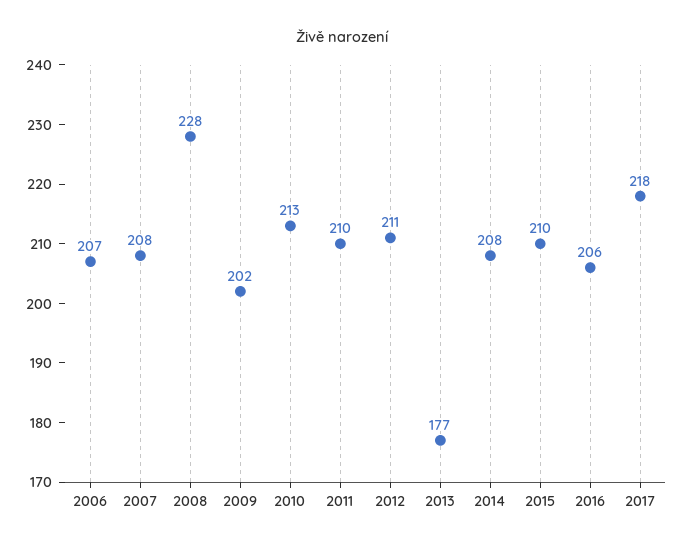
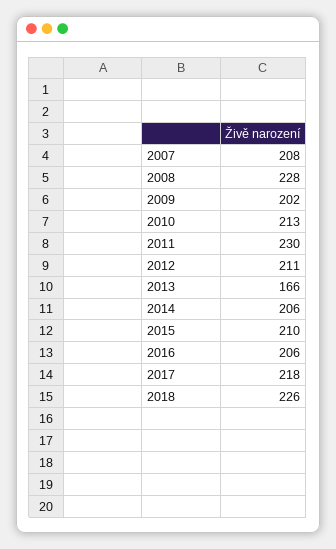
2006: 207 -> none
2011: 210 -> 230
2013: 177 -> 166
2014: 208 -> 206
2018: none -> 226

